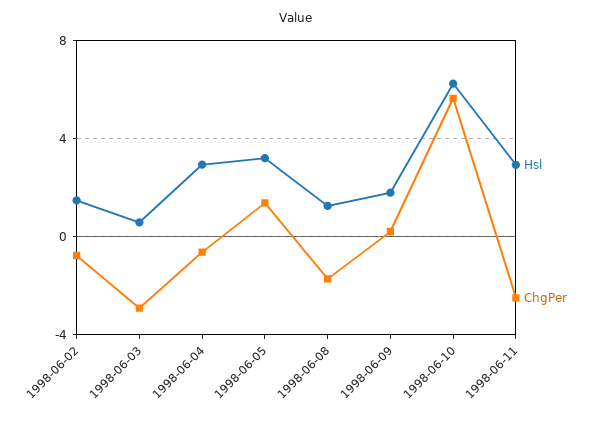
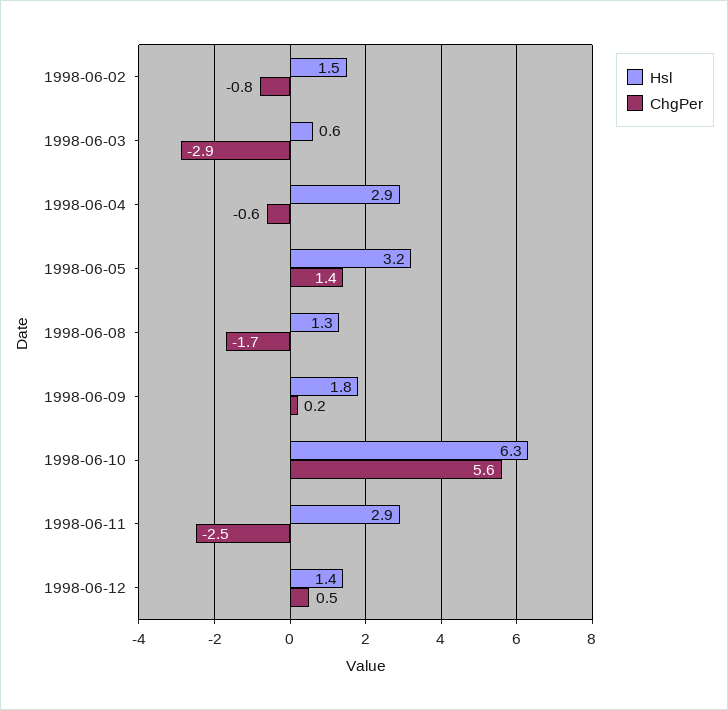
Hsl, 1998-06-12: none -> 1.4
ChgPer, 1998-06-12: none -> 0.5

